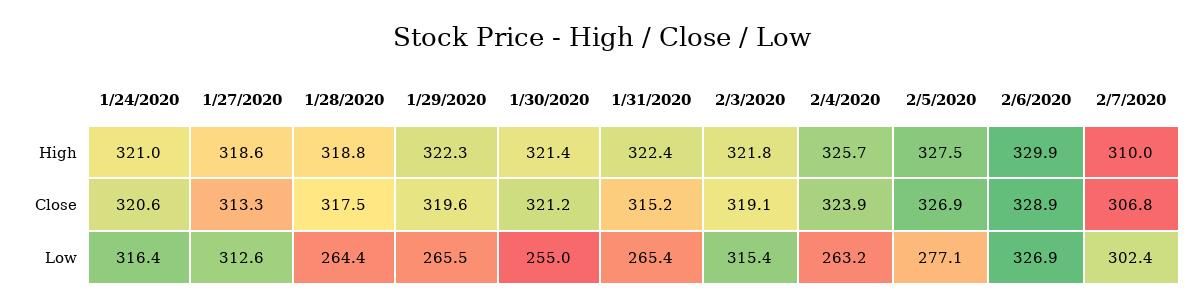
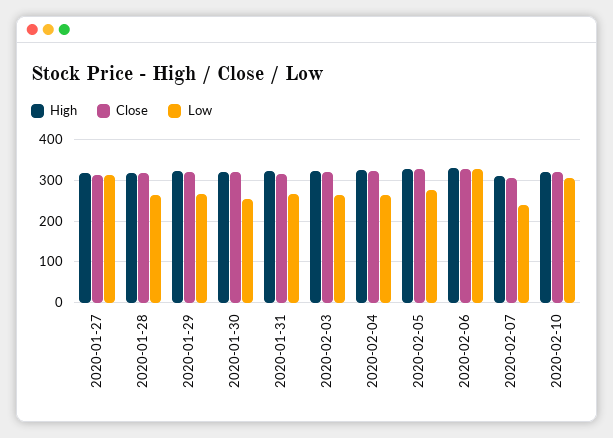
High, 1/24/2020: 321 -> none
Close, 1/24/2020: 320.6 -> none
Low, 1/24/2020: 316.4 -> none
Low, 2/3/2020: 315.4 -> 260
Low, 2/7/2020: 302.4 -> 240
High, 2020-02-10: none -> 320
Close, 2020-02-10: none -> 320
Low, 2020-02-10: none -> 300

